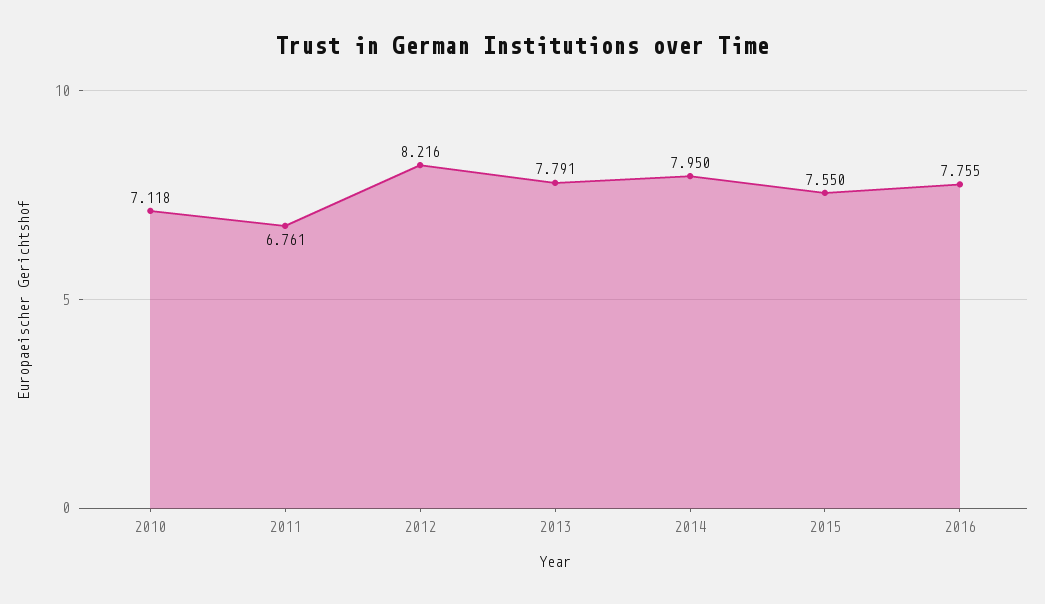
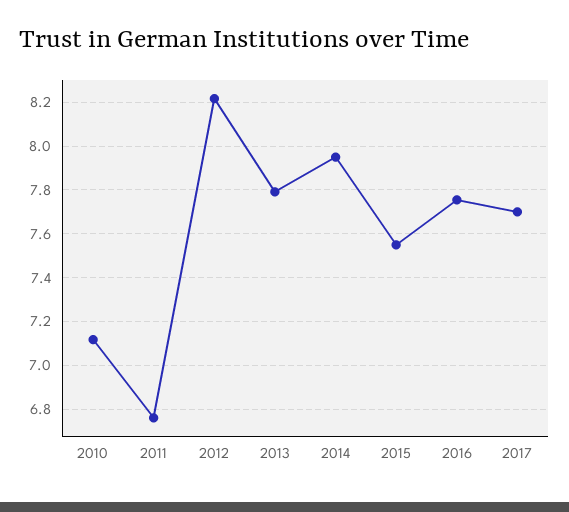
2017: none -> 7.7

